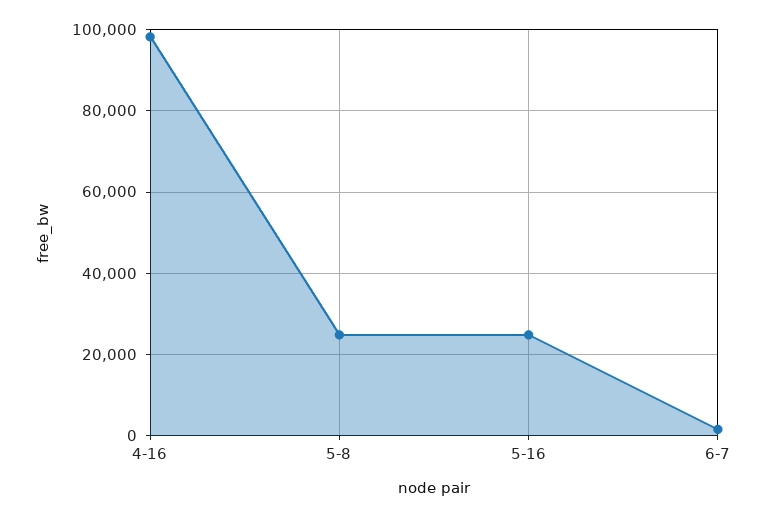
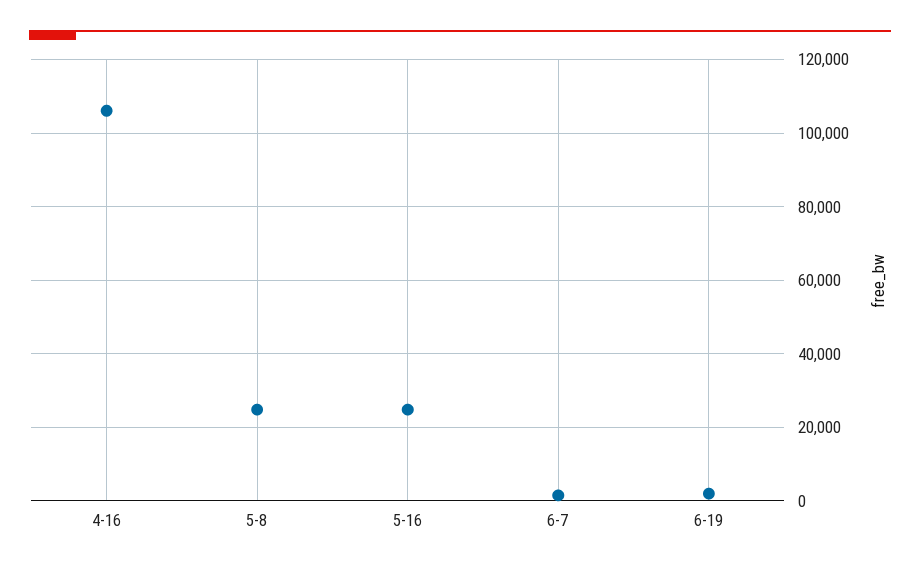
4-16: 98000 -> 106000
6-19: none -> 2000

